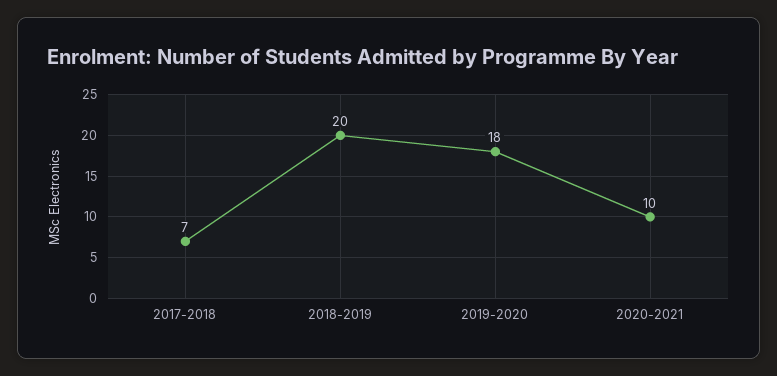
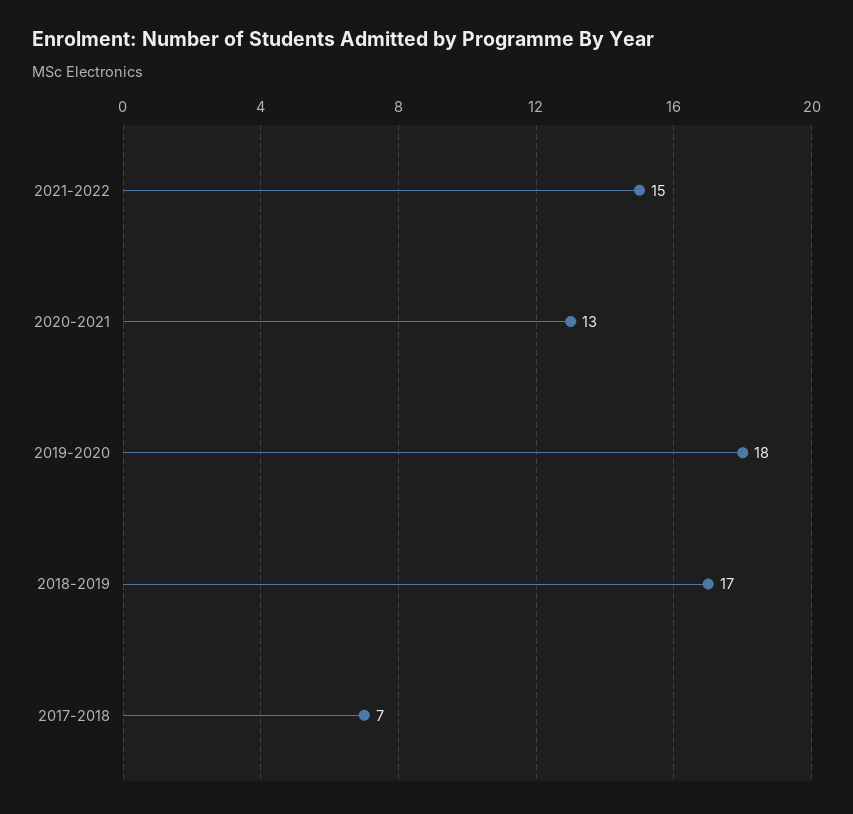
2018-2019: 20 -> 17
2020-2021: 10 -> 13
2021-2022: none -> 15

